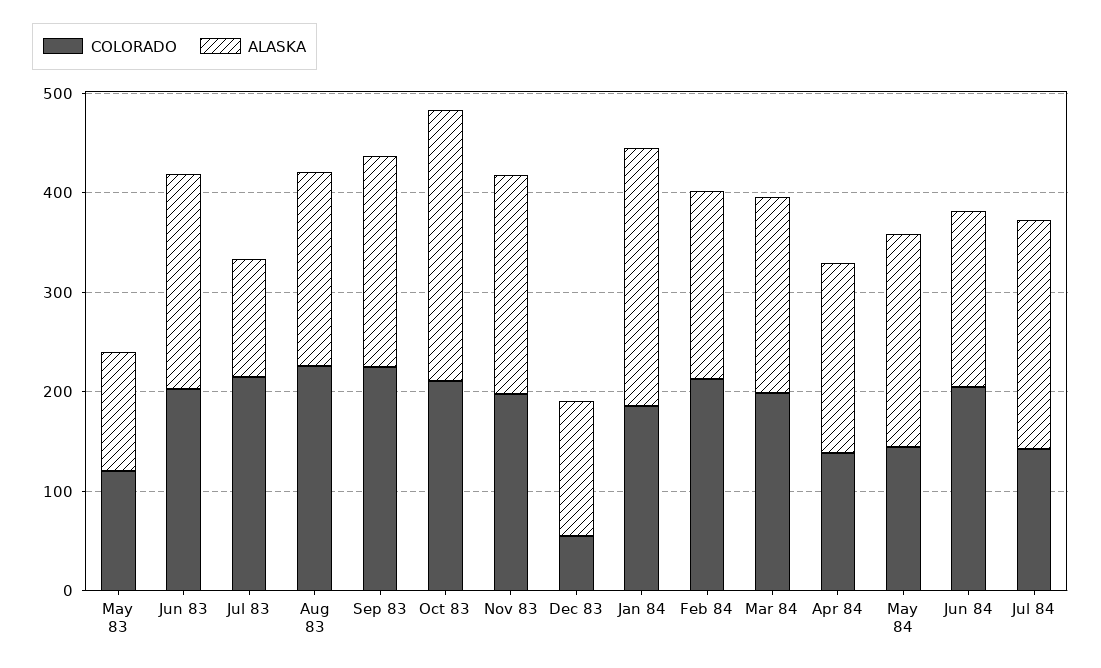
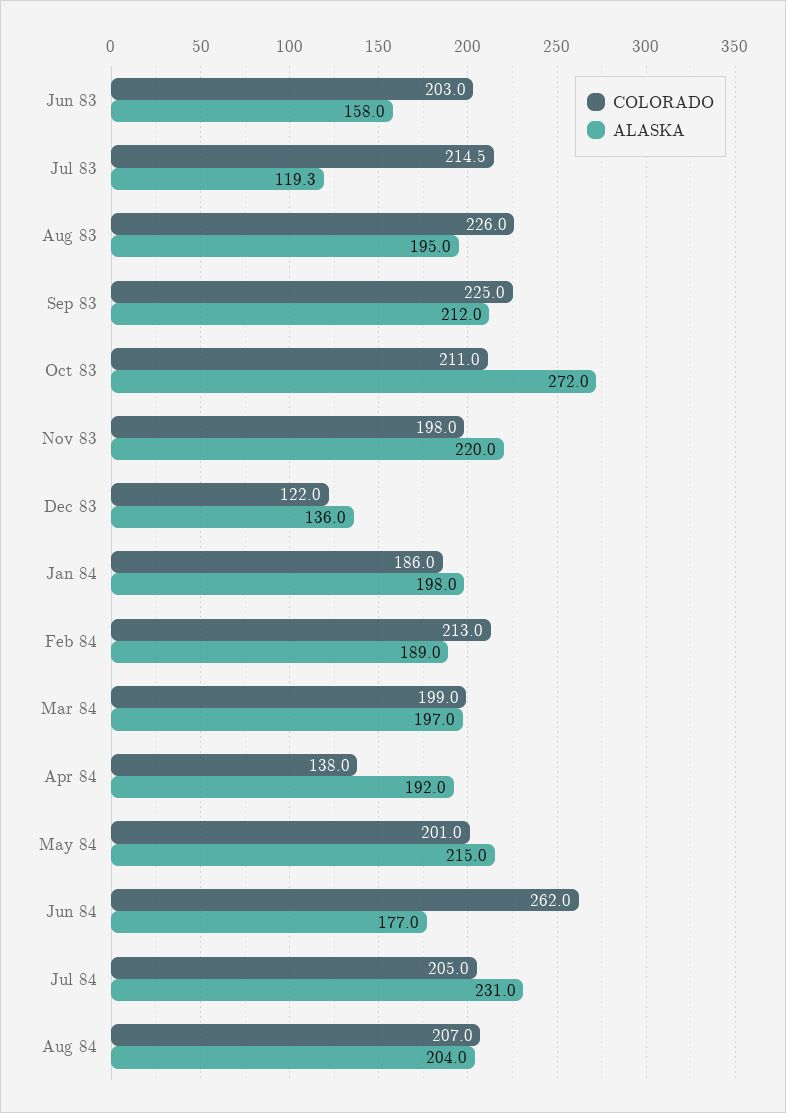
COLORADO, May 83: 120 -> none
ALASKA, May 83: 120 -> none
ALASKA, Jun 83: 220 -> 158
COLORADO, Dec 83: 60 -> 122
ALASKA, Jan 84: 260 -> 198
COLORADO, May 84: 140 -> 201
COLORADO, Jun 84: 200 -> 262
COLORADO, Jul 84: 140 -> 205
COLORADO, Aug 84: none -> 207
ALASKA, Aug 84: none -> 204

